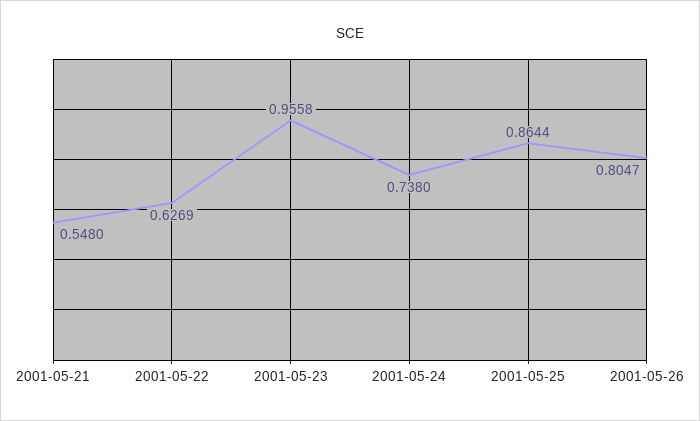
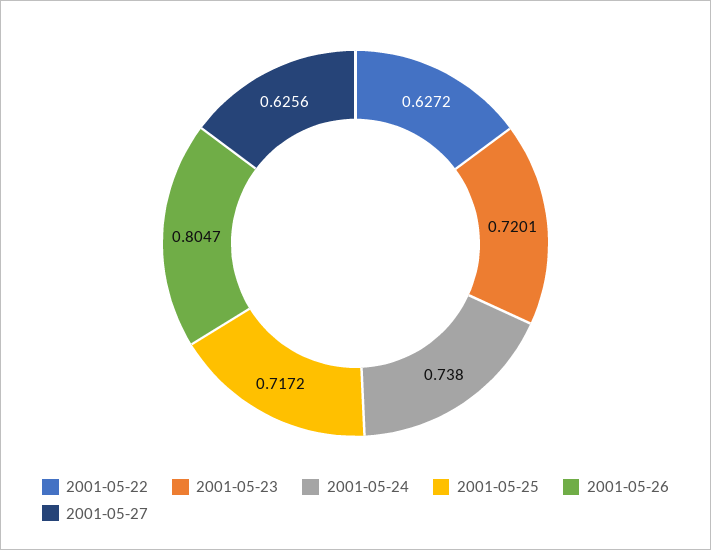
2001-05-21: 0.548 -> none
2001-05-22: 0.6269 -> 0.6272
2001-05-23: 0.9558 -> 0.7201
2001-05-25: 0.8644 -> 0.7172
2001-05-27: none -> 0.6256

